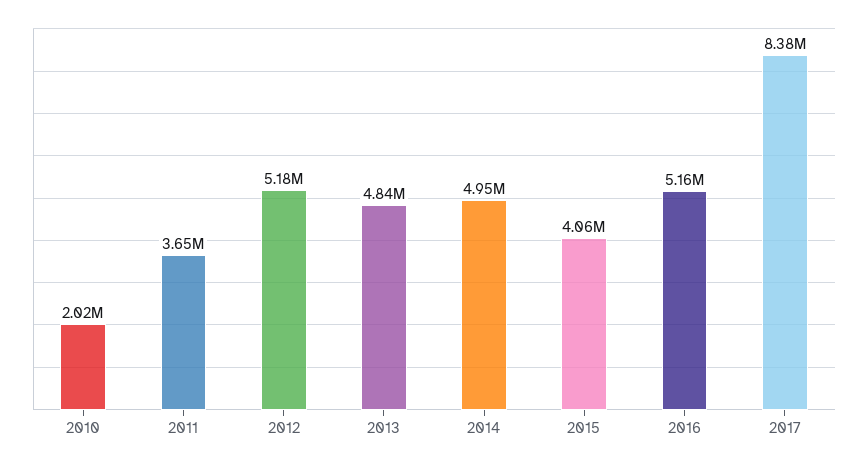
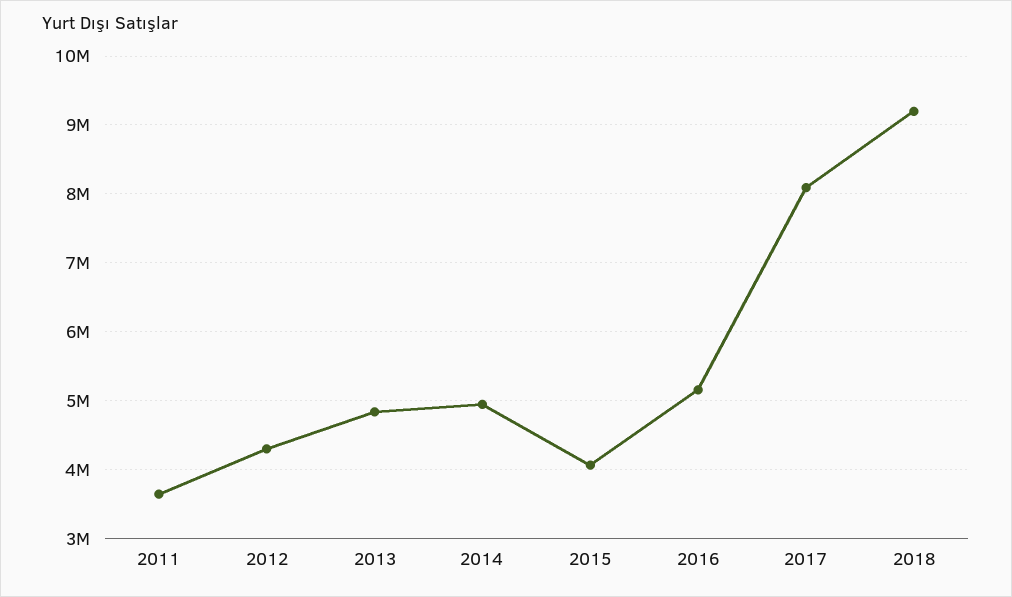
2010: 2020000 -> none
2012: 5180000 -> 4300000
2017: 8380000 -> 8100000
2018: none -> 9200000

